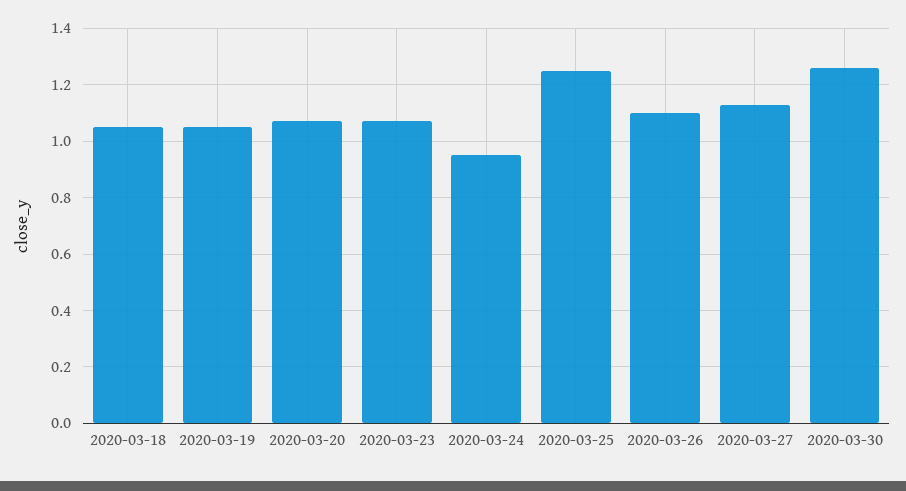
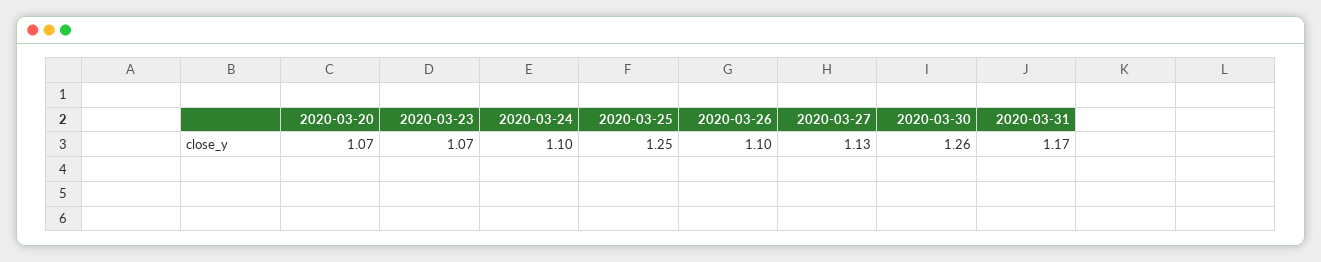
2020-03-18: 1.05 -> none
2020-03-19: 1.05 -> none
2020-03-24: 0.95 -> 1.1
2020-03-31: none -> 1.17

